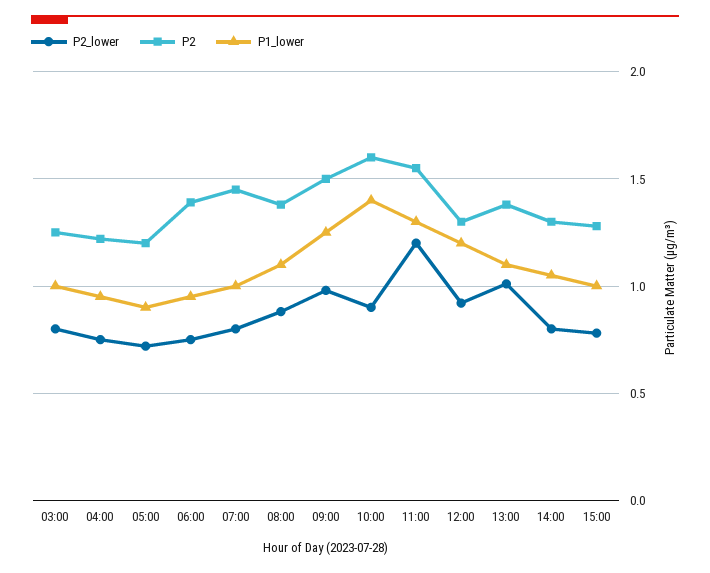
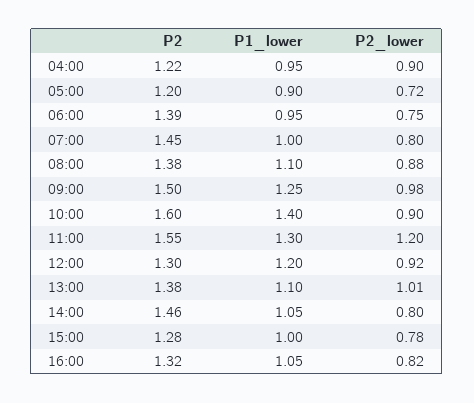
P2_lower, 03:00: 0.8 -> none
P2, 03:00: 1.25 -> none
P1_lower, 03:00: 1 -> none
P2_lower, 04:00: 0.75 -> 0.9
P2, 14:00: 1.3 -> 1.46
P2, 16:00: none -> 1.32
P1_lower, 16:00: none -> 1.05
P2_lower, 16:00: none -> 0.82

